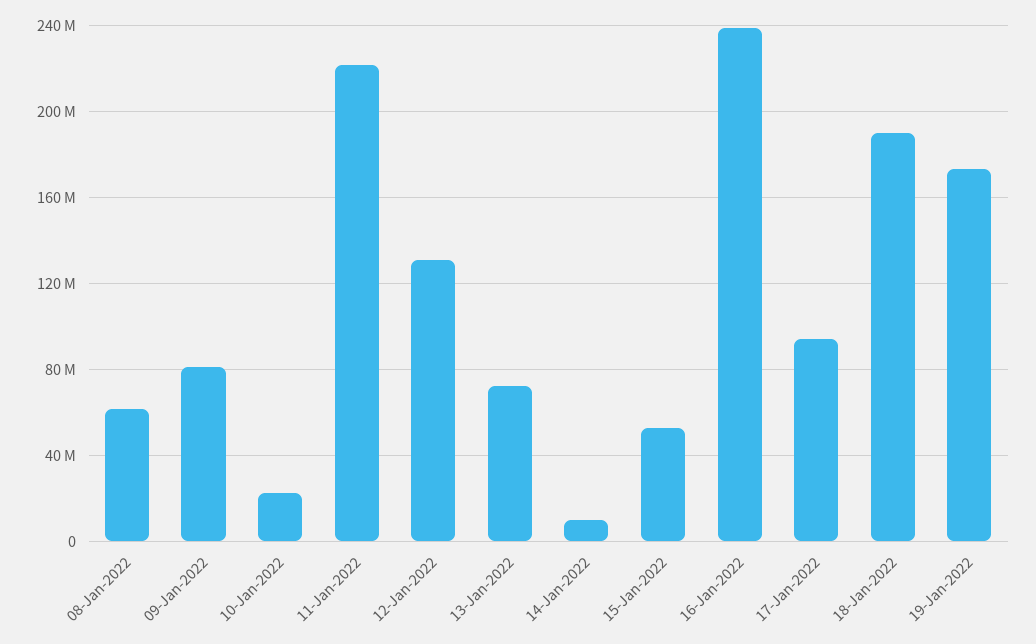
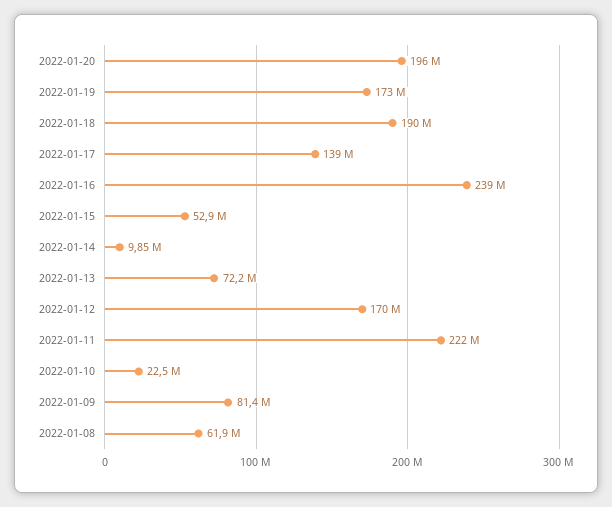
12-Jan-2022: 130000000 -> 170000000
17-Jan-2022: 95000000 -> 139000000
2022-01-20: none -> 196000000

